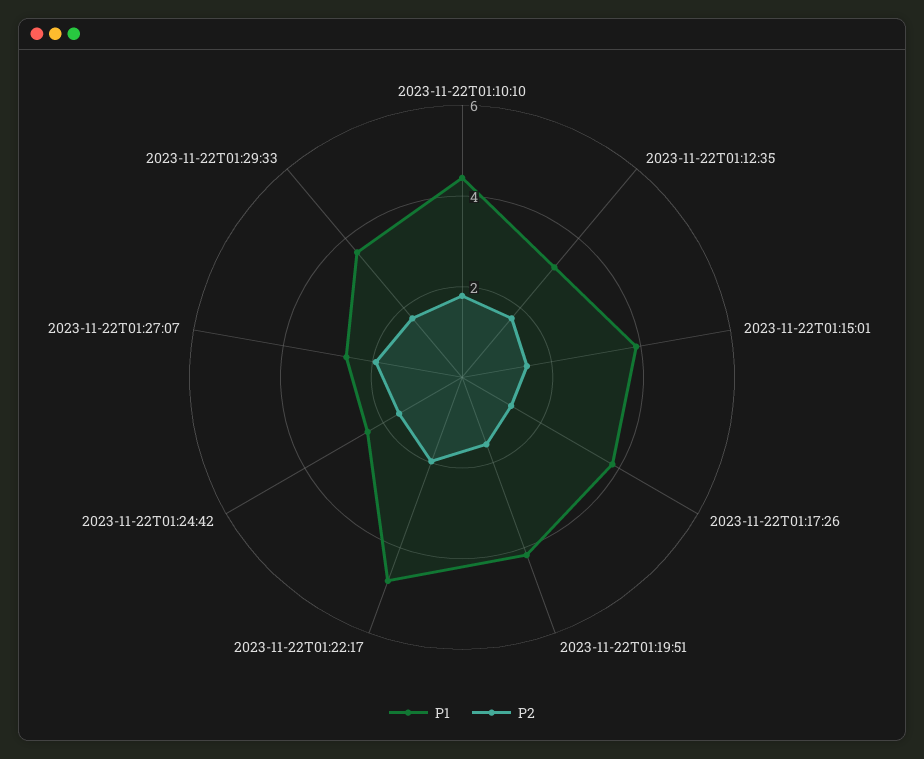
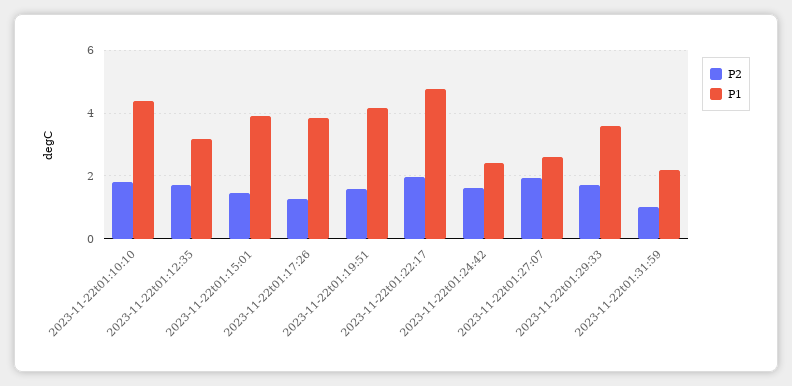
P2, 2023-11-22t01:31:59: none -> 1
P1, 2023-11-22t01:31:59: none -> 2.2

